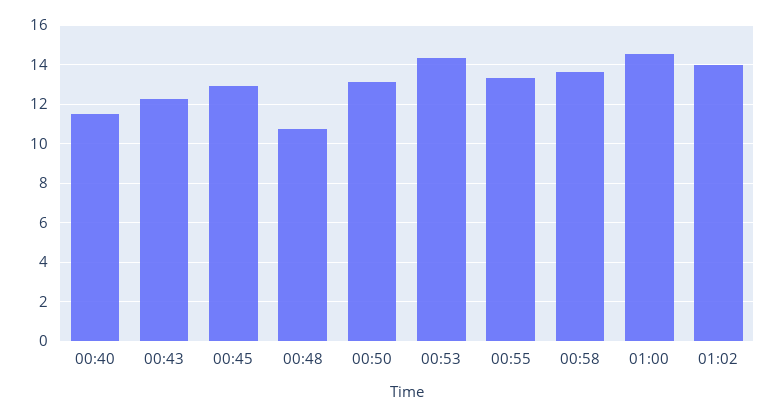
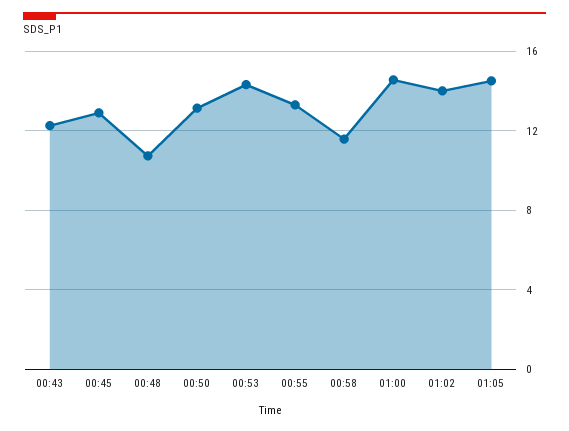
00:40: 11.5 -> none
00:58: 13.5 -> 11.5
01:05: none -> 14.5

